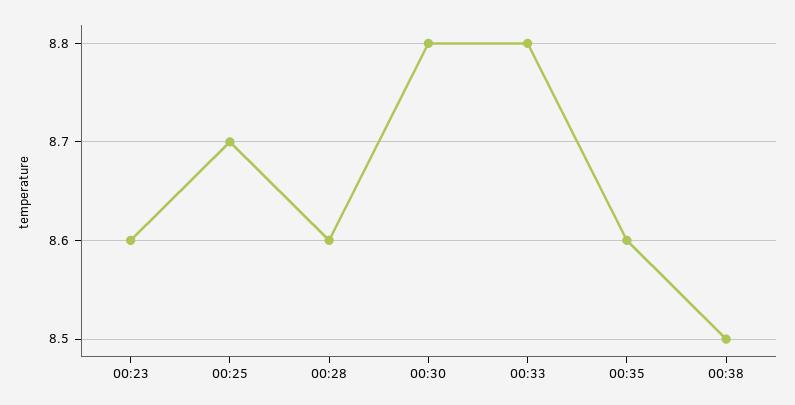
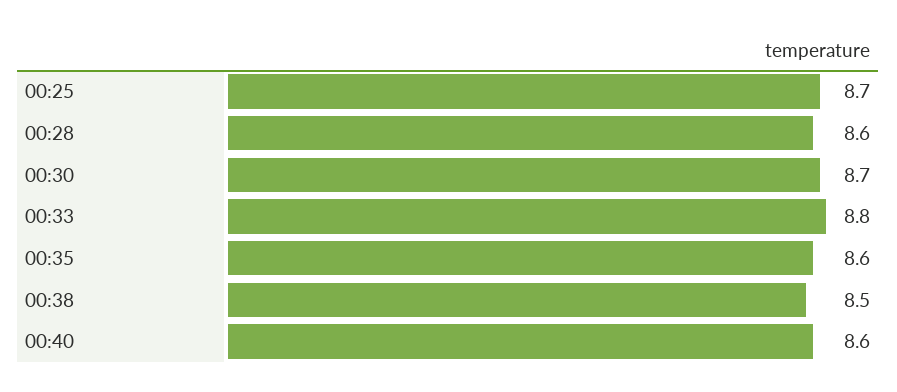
00:23: 8.6 -> none
00:30: 8.8 -> 8.7
00:40: none -> 8.6

